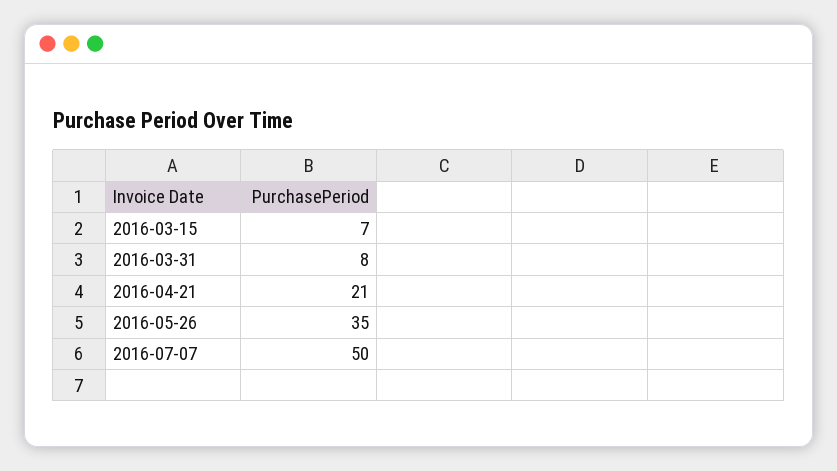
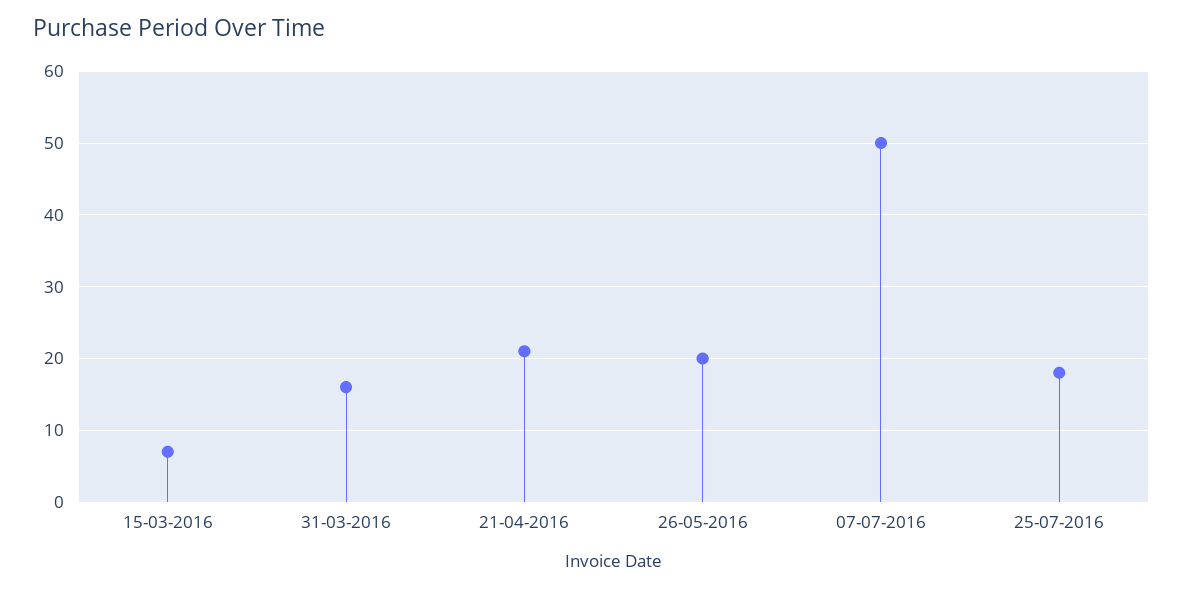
2016-03-31: 8 -> 16
2016-05-26: 35 -> 20
25-07-2016: none -> 18

